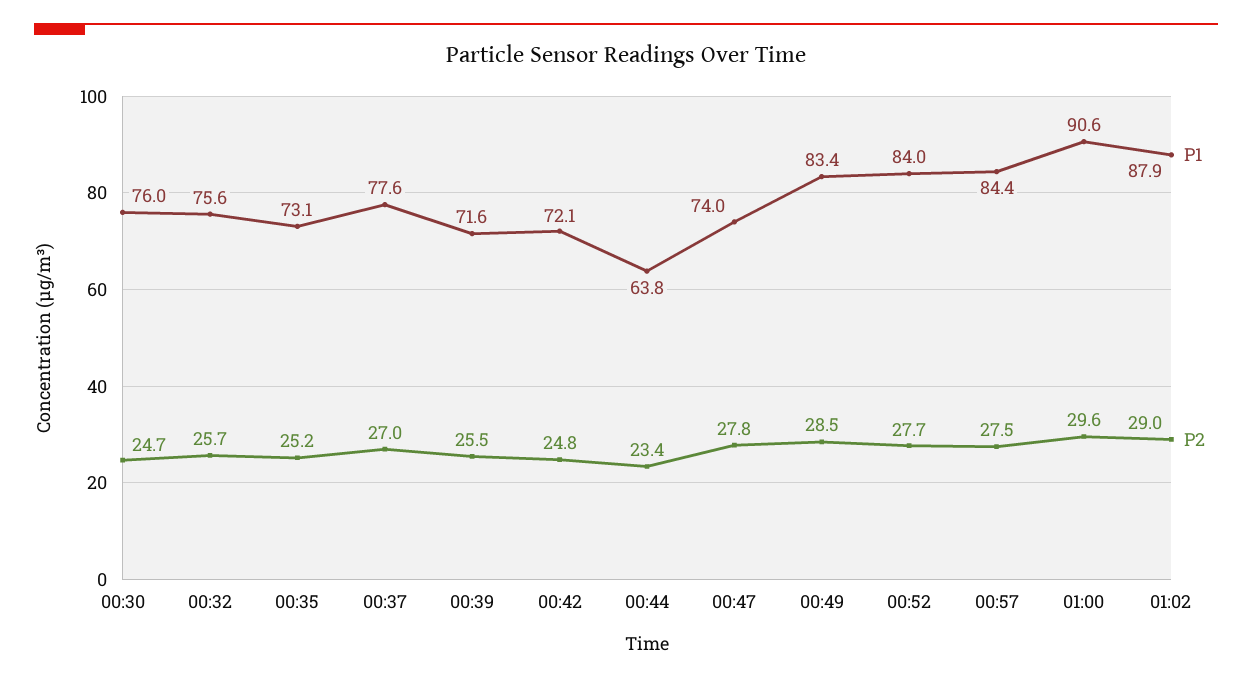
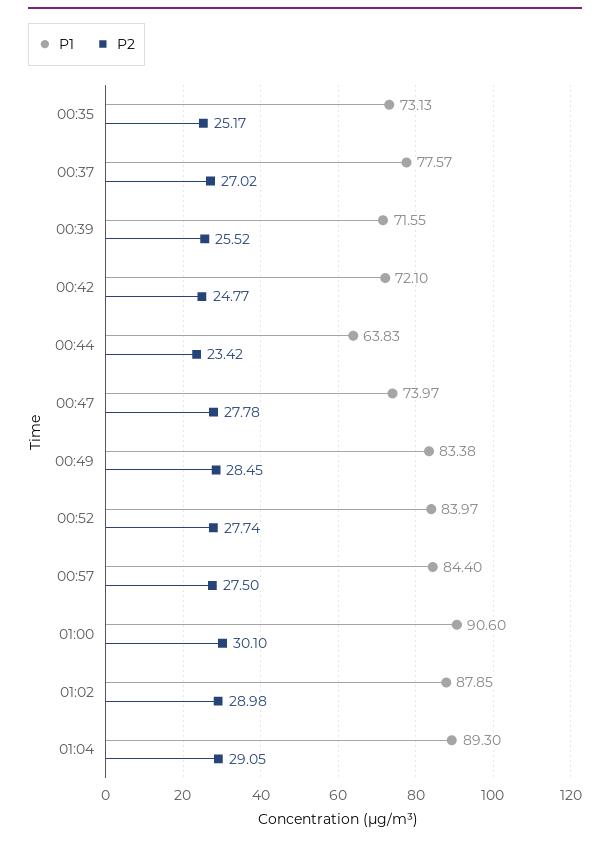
P1, 00:30: 76 -> none
P2, 00:30: 24.7 -> none
P1, 00:32: 75.6 -> none
P2, 00:32: 25.7 -> none
P2, 01:00: 29.6 -> 30.1
P1, 01:04: none -> 89.3
P2, 01:04: none -> 29.05

